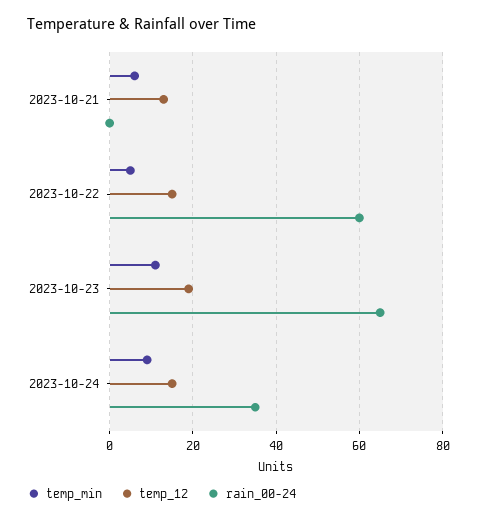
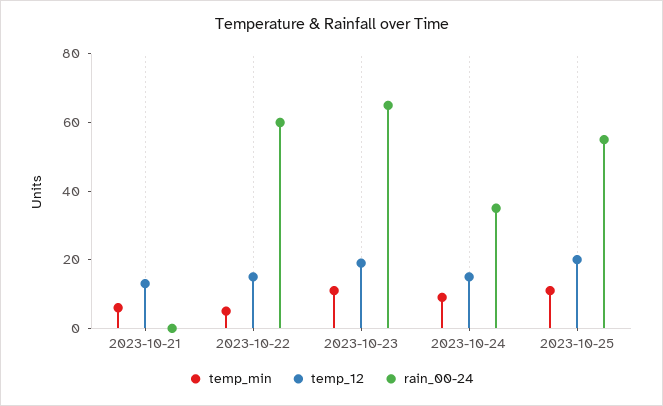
temp_min, 2023-10-25: none -> 10
temp_12, 2023-10-25: none -> 20
rain_00-24, 2023-10-25: none -> 55

